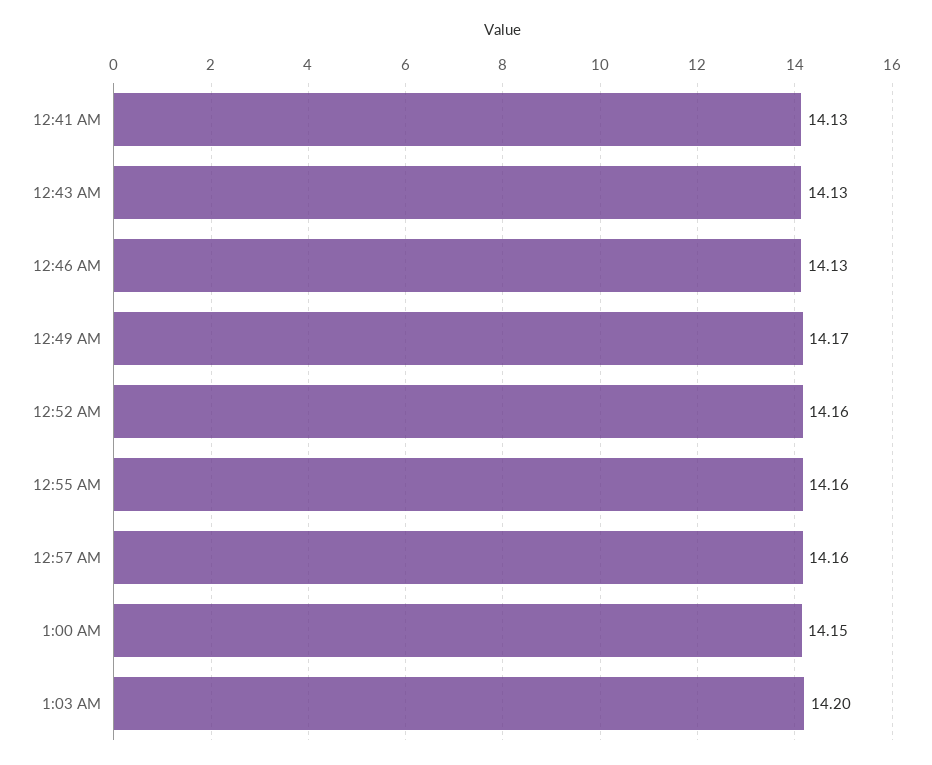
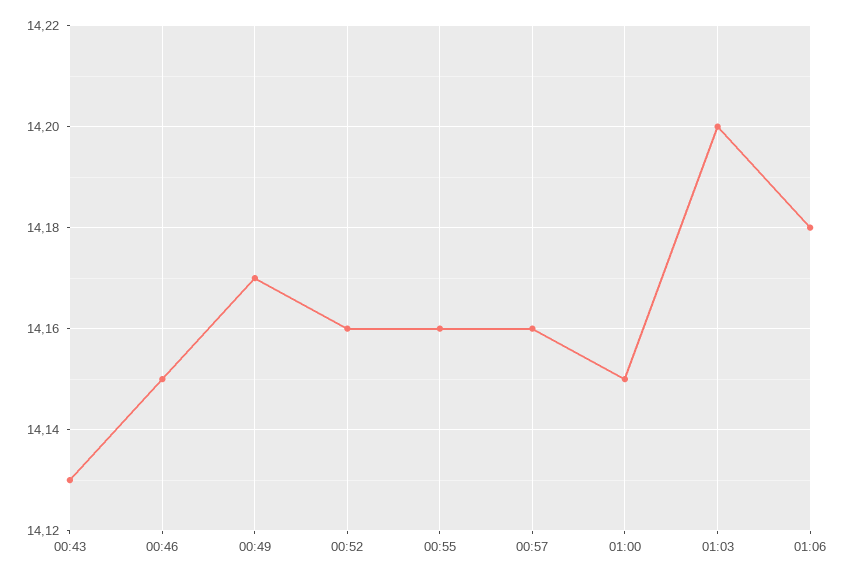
12:41 AM: 14.13 -> none
12:46 AM: 14.13 -> 14.15
01:06: none -> 14.18

